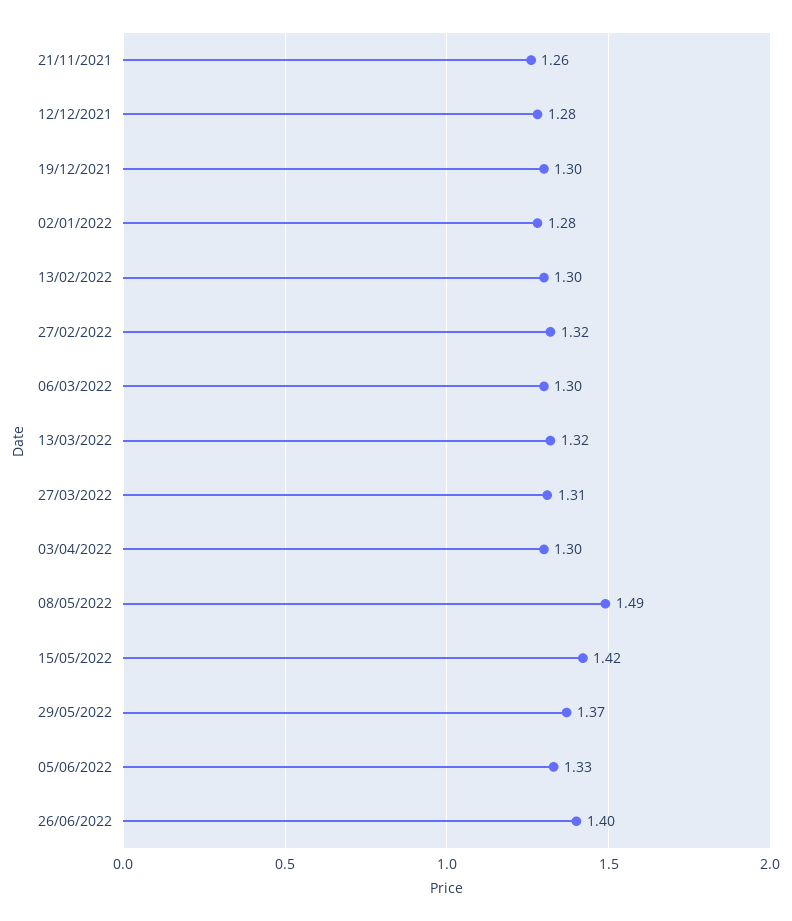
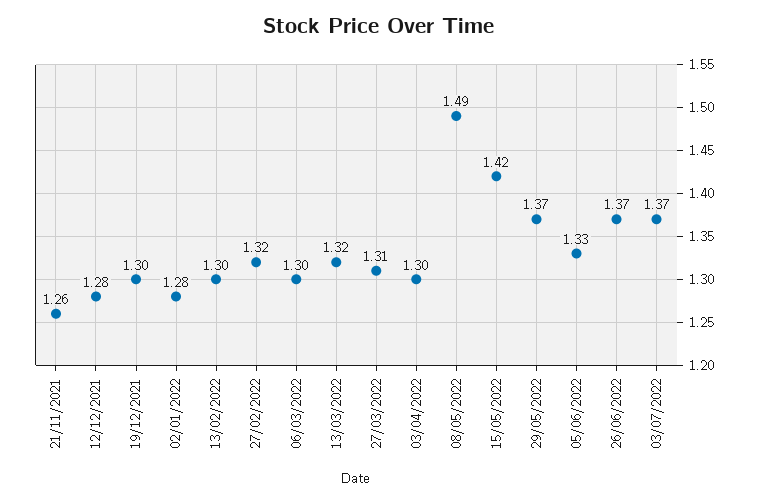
26/06/2022: 1.4 -> 1.37
03/07/2022: none -> 1.37

